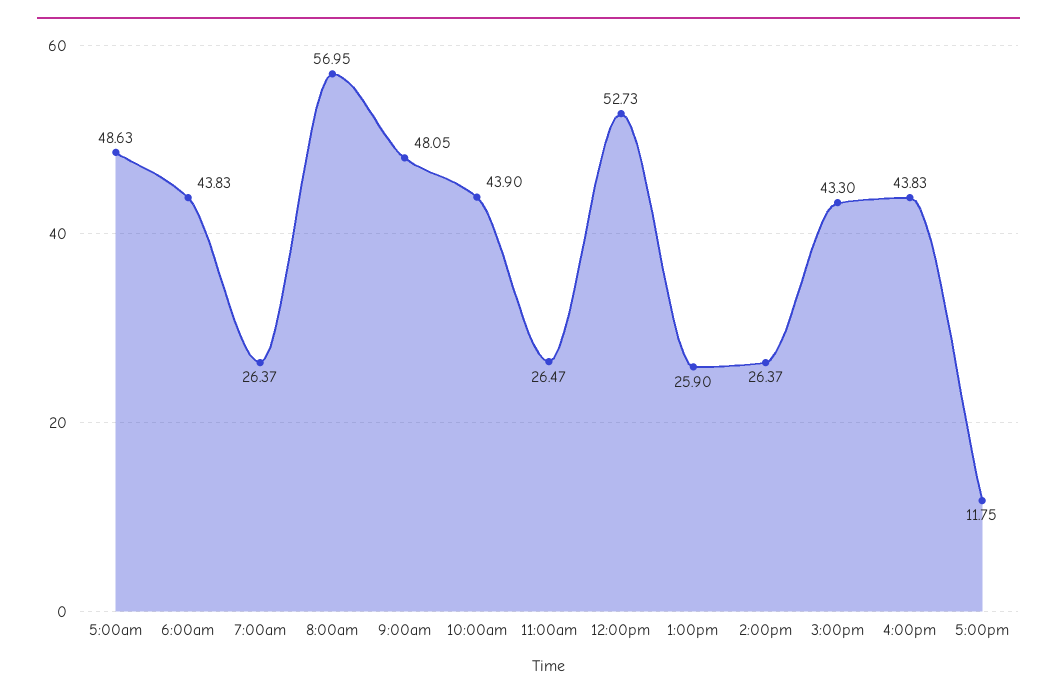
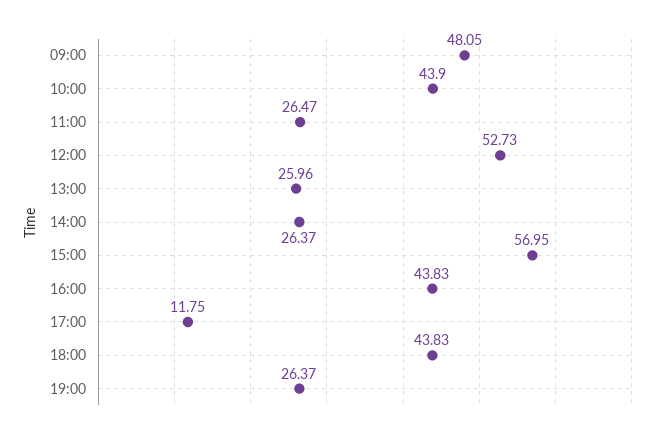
5:00am: 48.63 -> none
6:00am: 43.83 -> none
7:00am: 26.37 -> none
8:00am: 56.95 -> none
1:00pm: 25.9 -> 25.96
3:00pm: 43.3 -> 56.95
18:00: none -> 43.83
19:00: none -> 26.37

